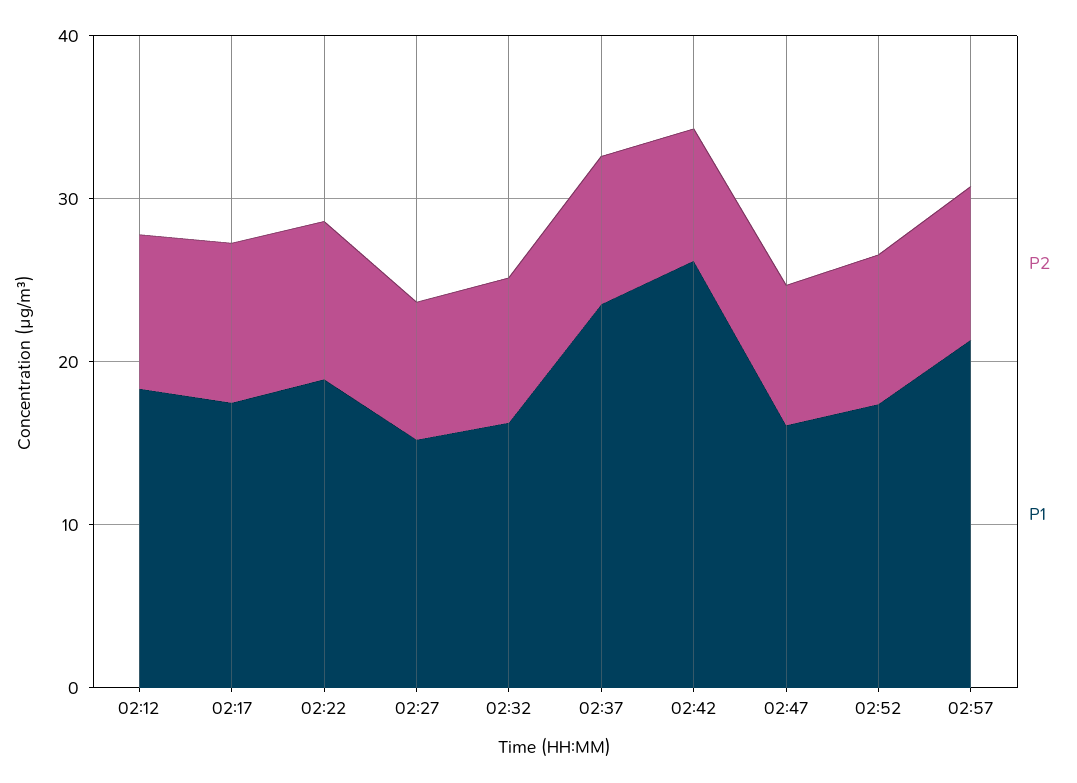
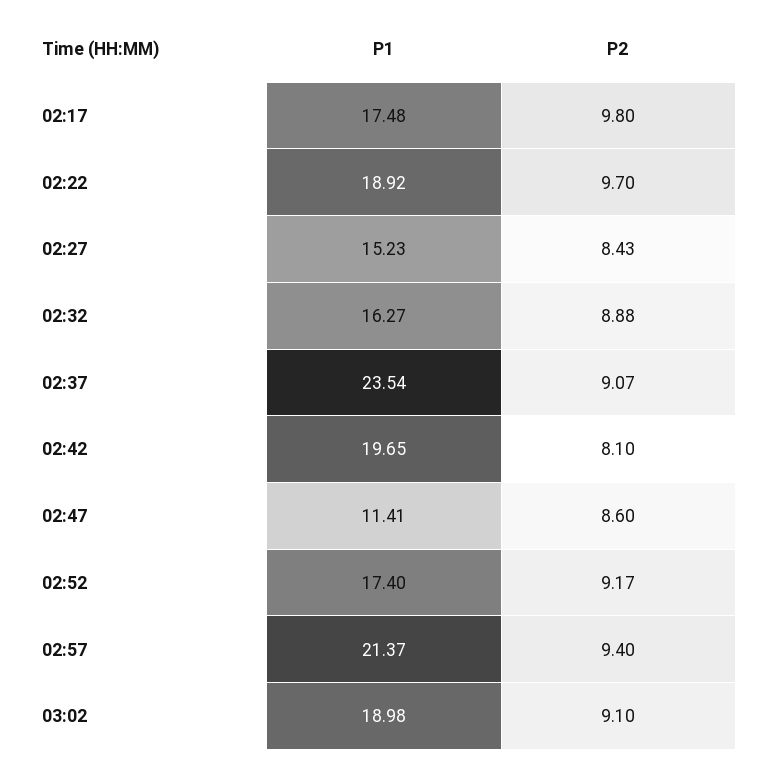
P2, 02:12: 10 -> none
P1, 02:12: 18 -> none
P1, 02:42: 26 -> 19.65
P1, 02:47: 16 -> 11.41
P1, 03:02: none -> 18.98
P2, 03:02: none -> 9.1

